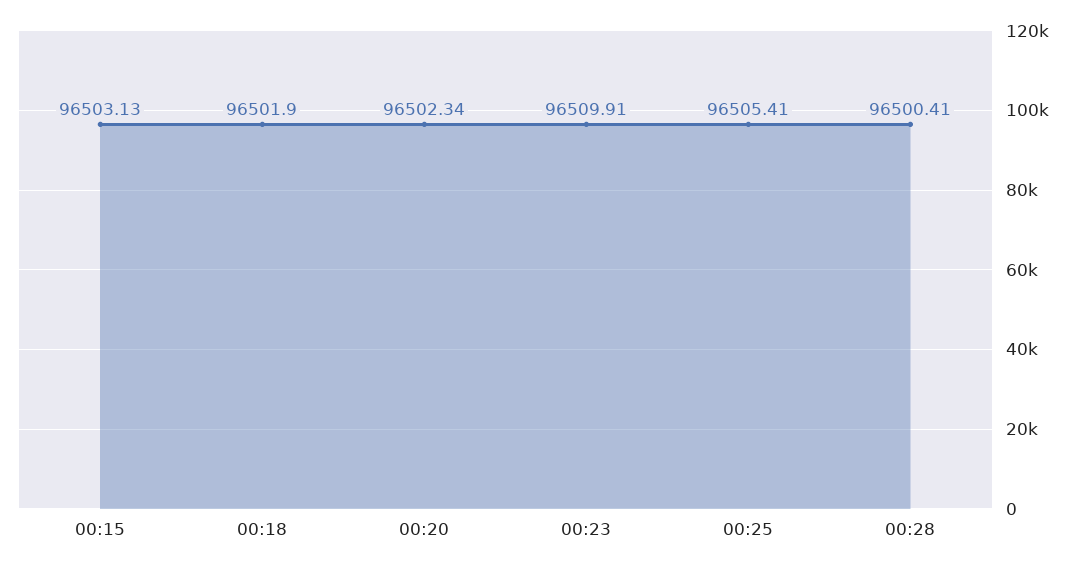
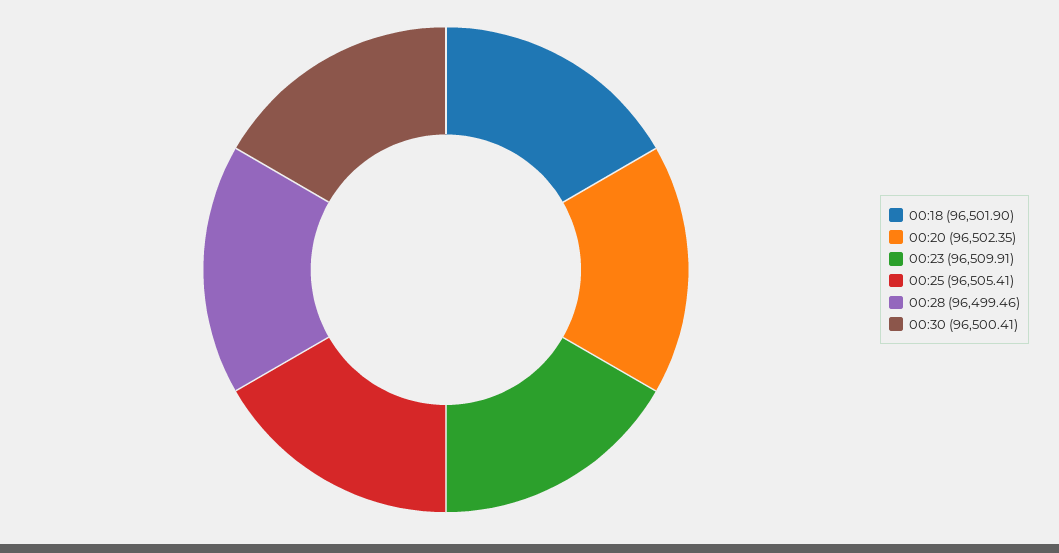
00:15: 96503.13 -> none
00:20: 96502.34 -> 96502.35
00:28: 96500.41 -> 96499.46
00:30: none -> 96500.41

